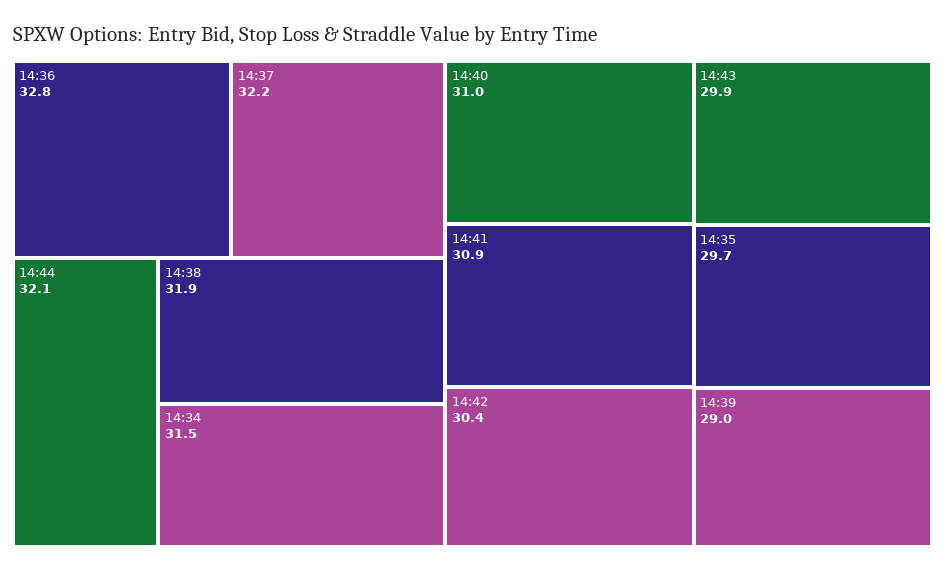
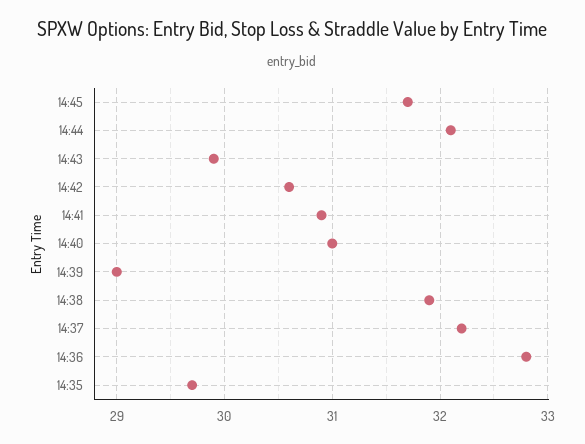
14:34: 31.5 -> none
14:42: 30.4 -> 30.6
14:45: none -> 31.7

